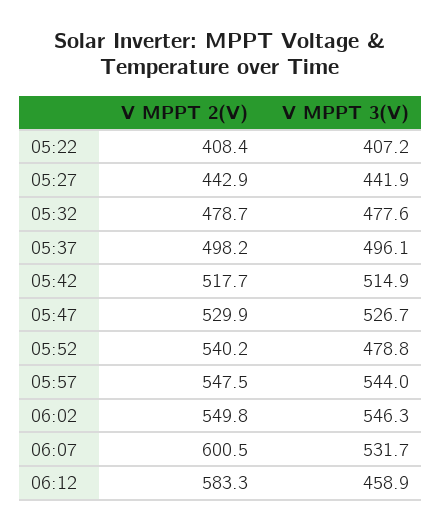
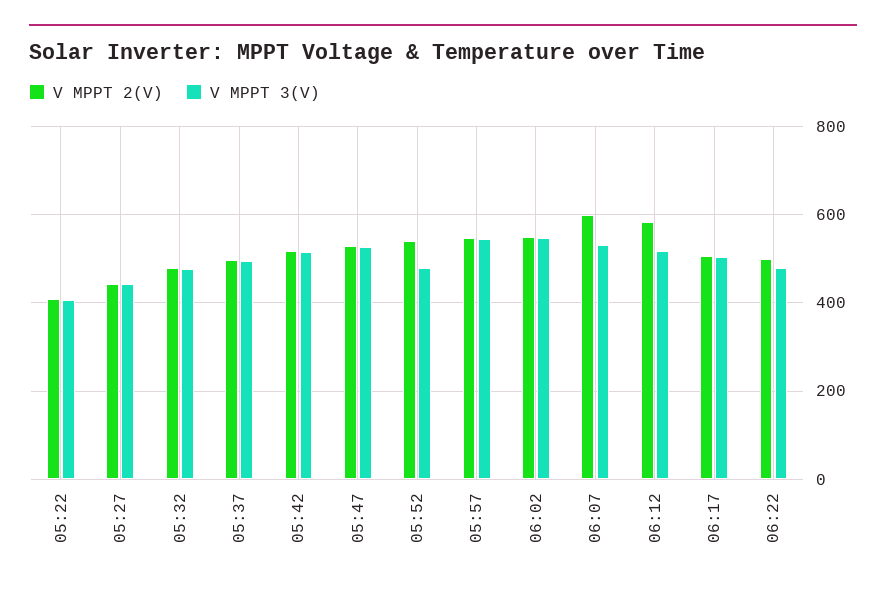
V MPPT 3(V), 06:12: 458.9 -> 520
V MPPT 2(V), 06:17: none -> 500
V MPPT 3(V), 06:17: none -> 500
V MPPT 2(V), 06:22: none -> 500
V MPPT 3(V), 06:22: none -> 480

